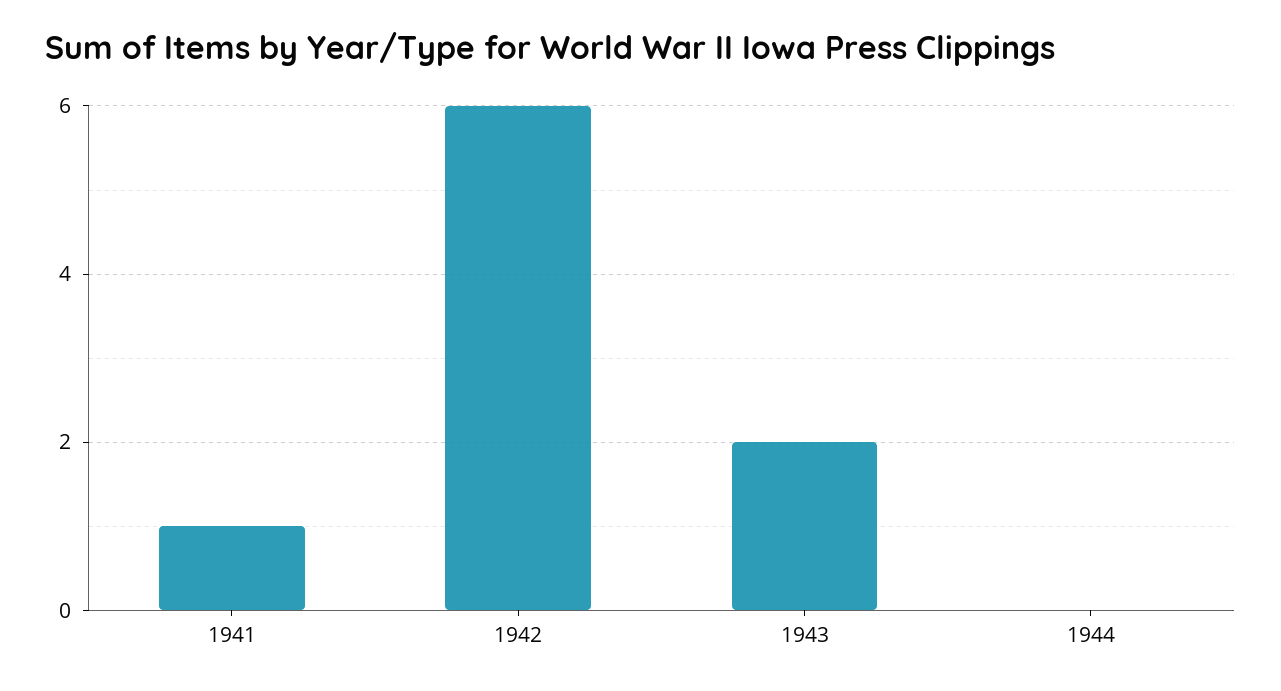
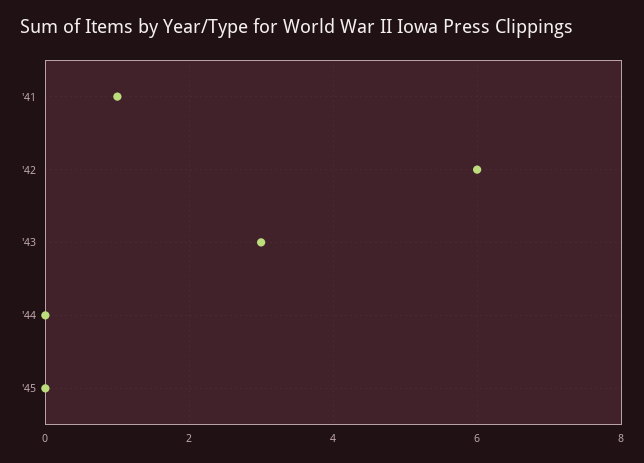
1943: 2 -> 3
'45: none -> 0

